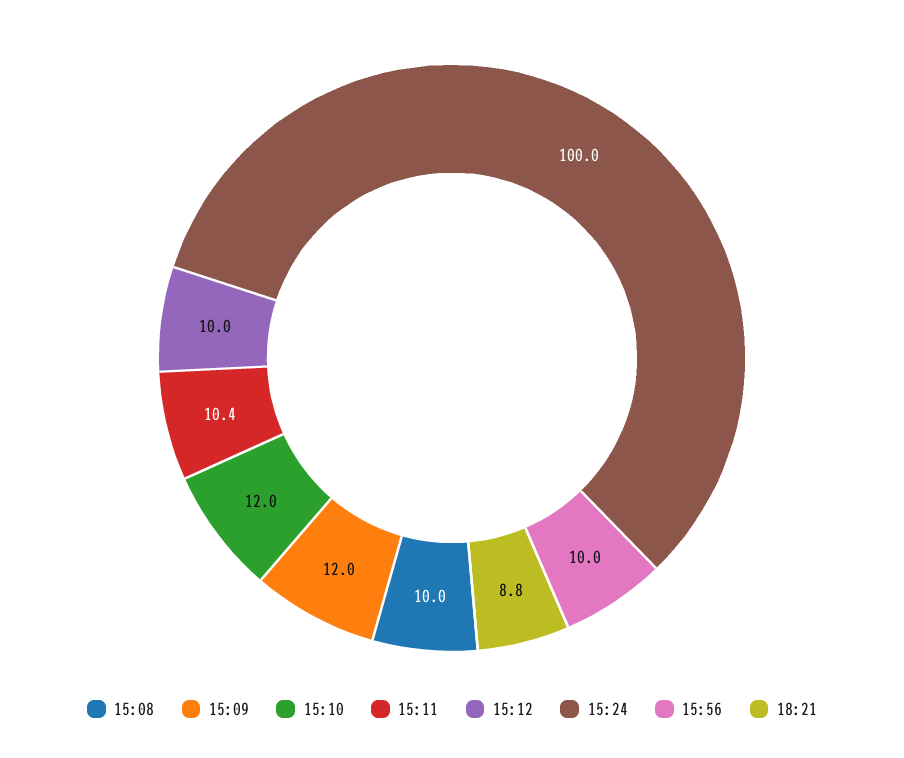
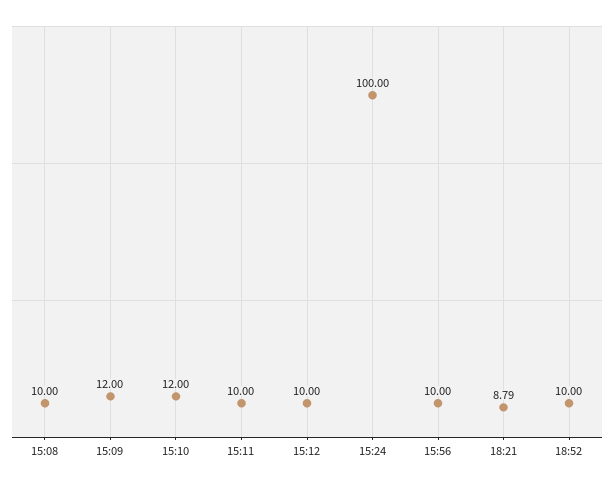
15:11: 10.4 -> 10
18:52: none -> 10

